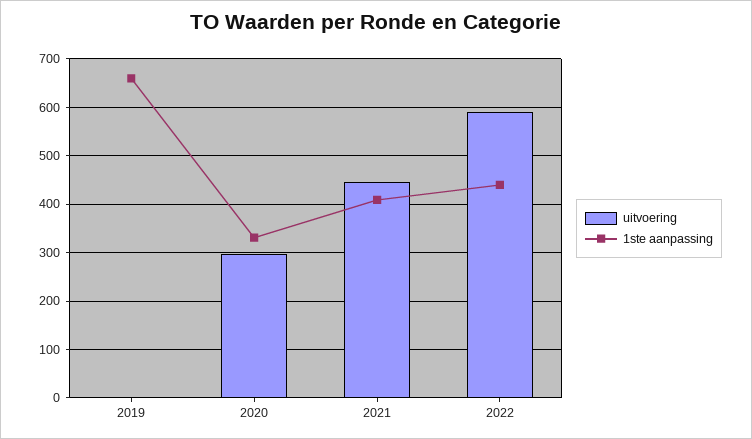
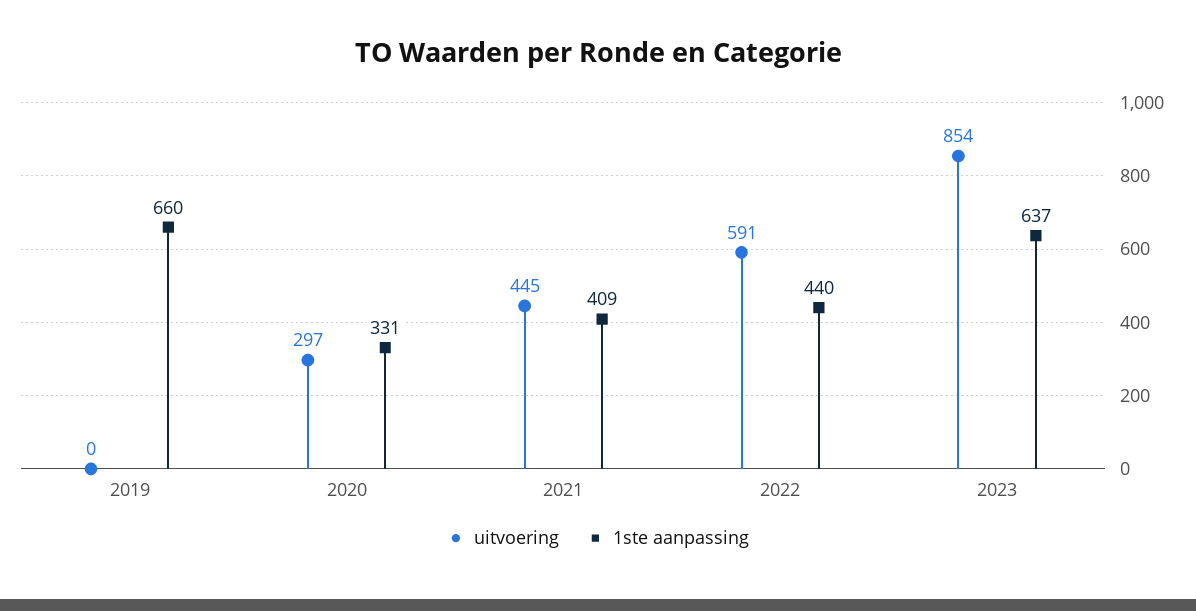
uitvoering, 2023: none -> 854
1ste aanpassing, 2023: none -> 637

